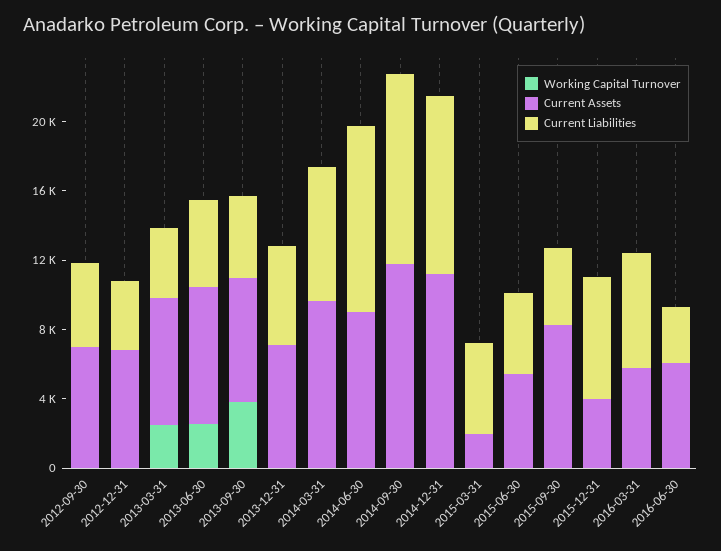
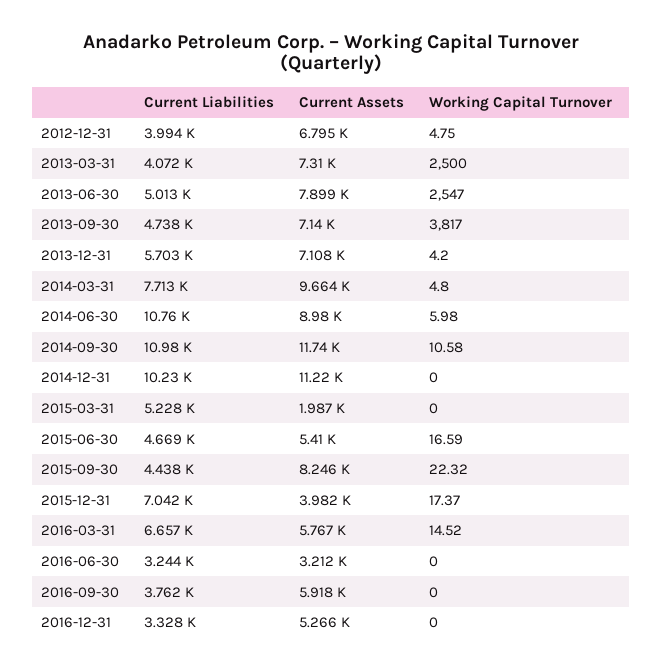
Working Capital Turnover, 2012-09-30: 0 -> none
Current Assets, 2012-09-30: 7000 -> none
Current Liabilities, 2012-09-30: 5000 -> none
Current Assets, 2016-06-30: 6000 -> 3212
Current Liabilities, 2016-09-30: none -> 3762
Current Assets, 2016-09-30: none -> 5918
Working Capital Turnover, 2016-09-30: none -> 0
Current Liabilities, 2016-12-31: none -> 3328
Current Assets, 2016-12-31: none -> 5266
Working Capital Turnover, 2016-12-31: none -> 0

